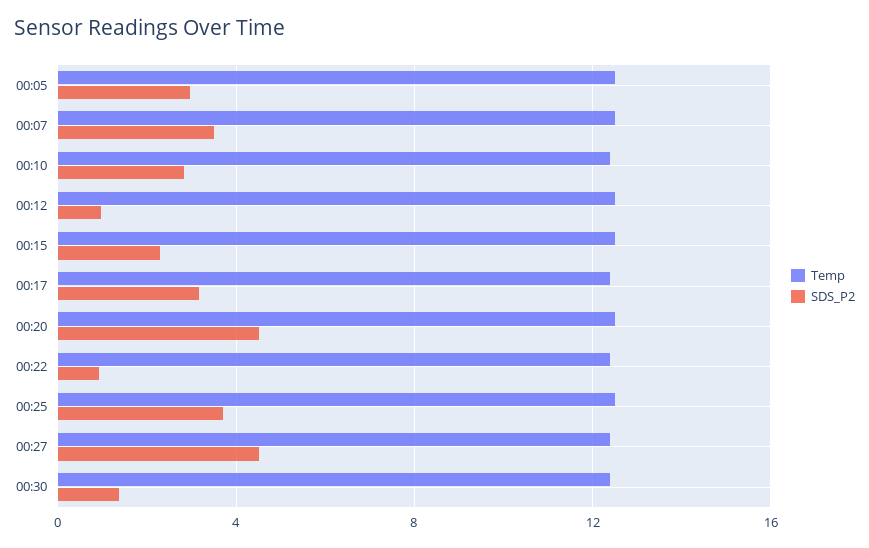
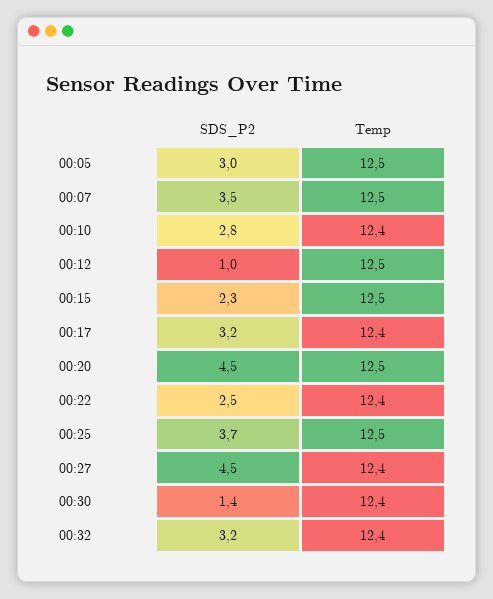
SDS_P2, 00:22: 1 -> 2.5
SDS_P2, 00:32: none -> 3.2
Temp, 00:32: none -> 12.4

